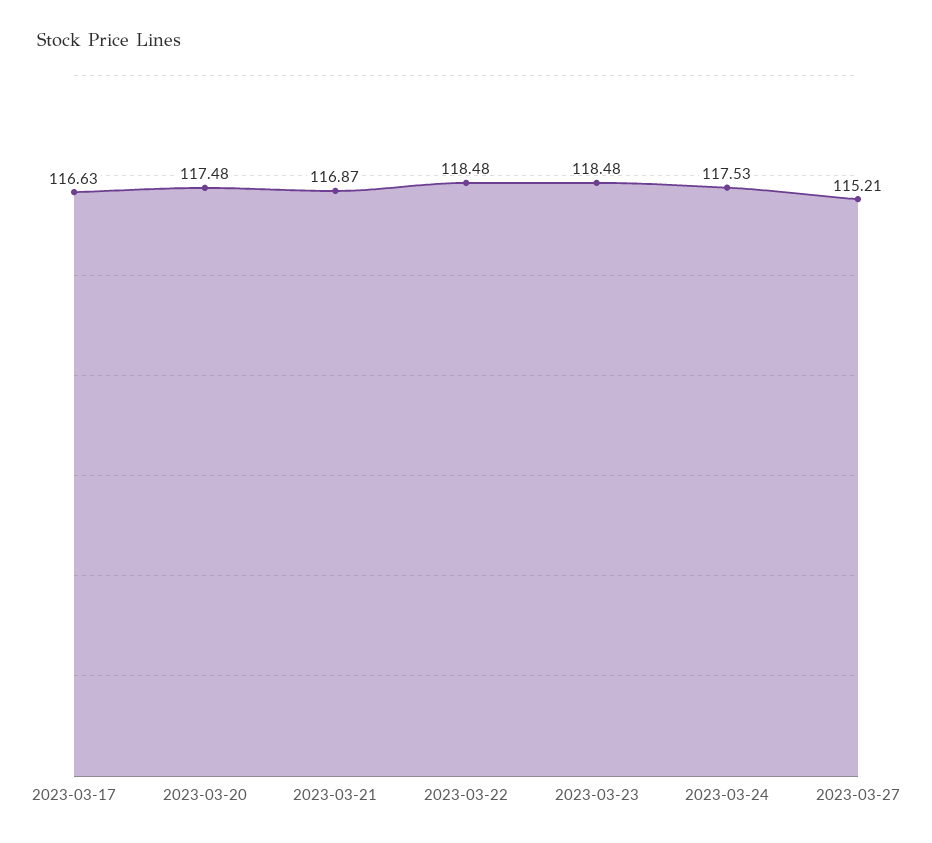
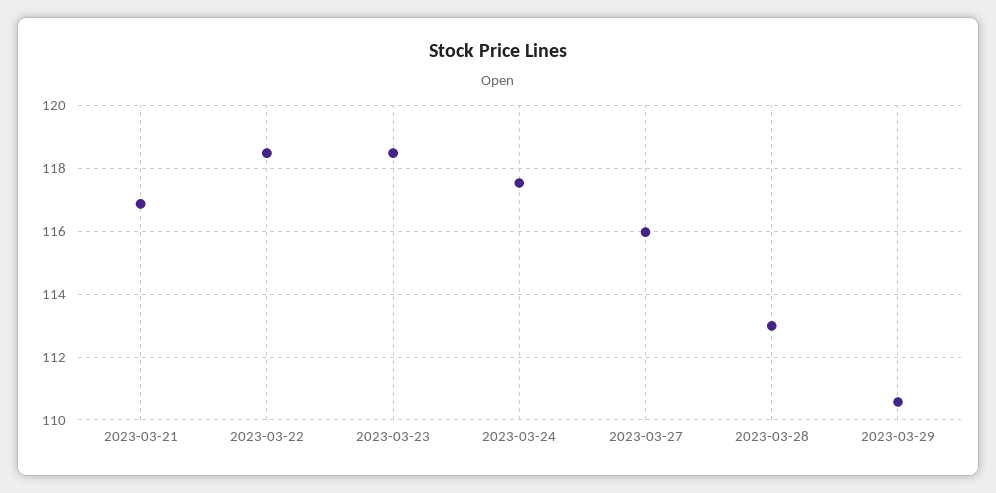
2023-03-17: 116.63 -> none
2023-03-20: 117.48 -> none
2023-03-27: 115.21 -> 116
2023-03-28: none -> 113
2023-03-29: none -> 110.6

